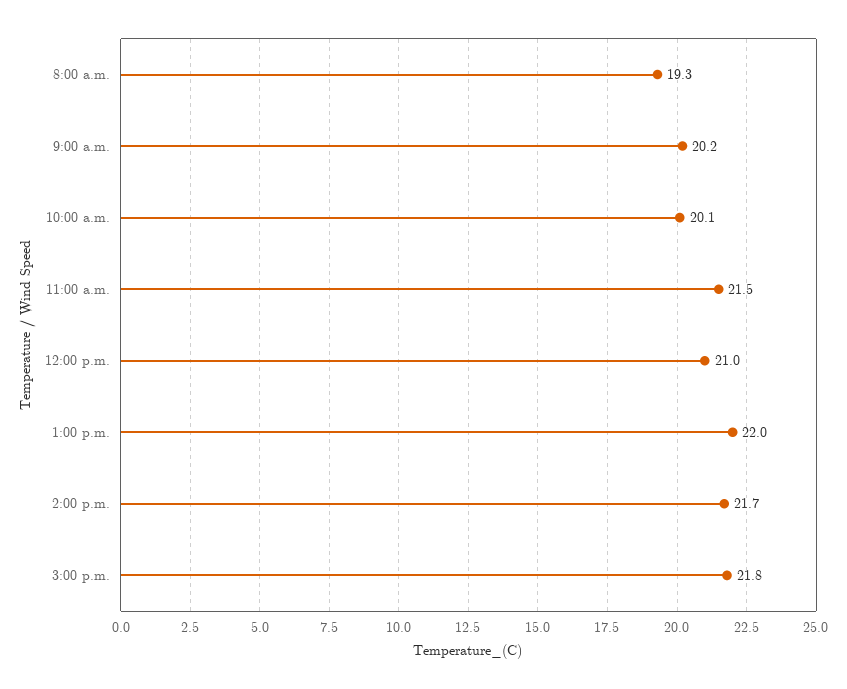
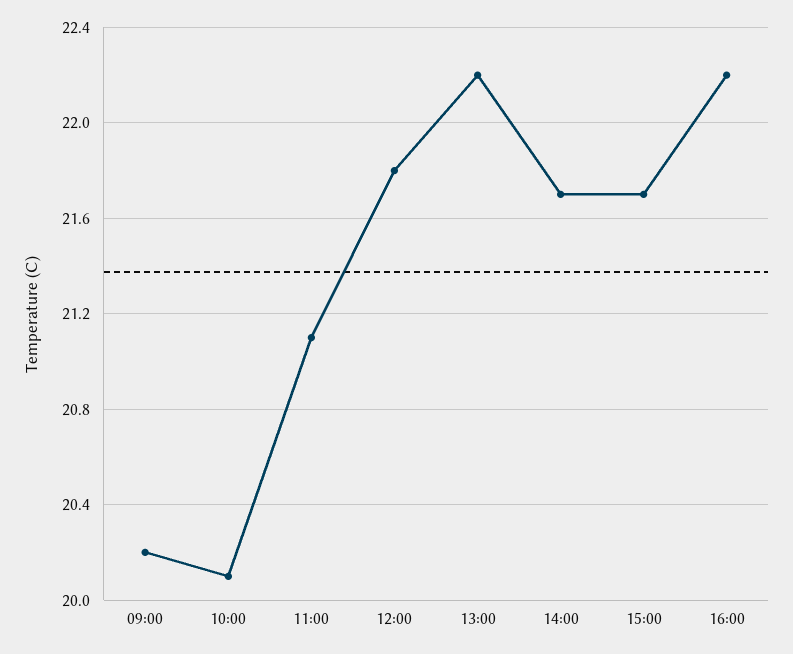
8:00 a.m.: 19.3 -> none
11:00 a.m.: 21.5 -> 21.1
12:00 p.m.: 21 -> 21.8
1:00 p.m.: 22 -> 22.2
3:00 p.m.: 21.8 -> 21.7
16:00: none -> 22.2

